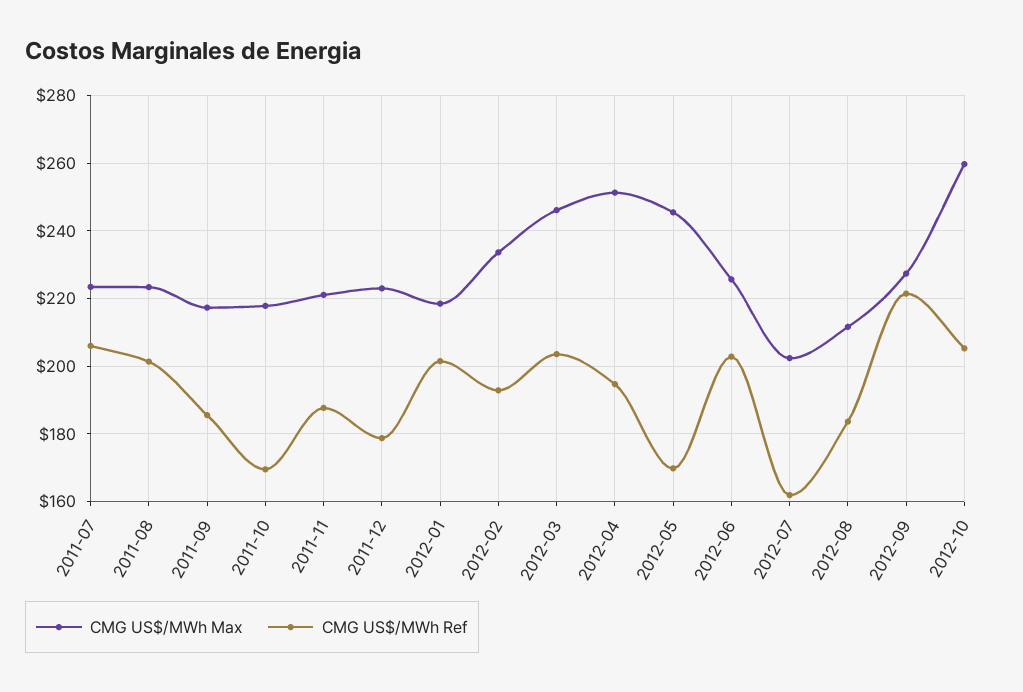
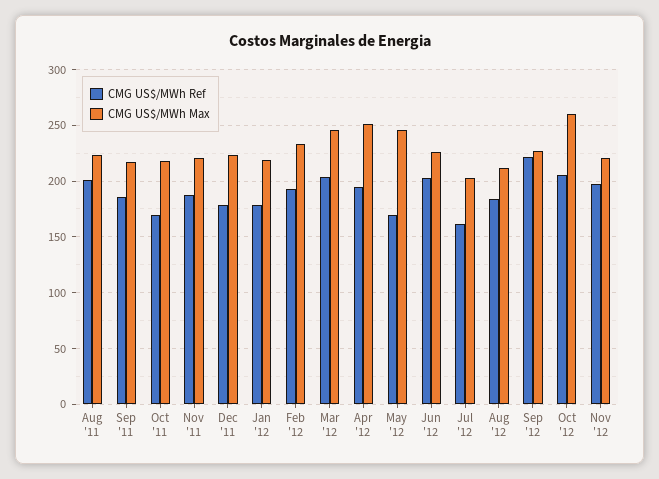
CMG US$/MWh Max, 2011-07: 224 -> none
CMG US$/MWh Ref, 2011-07: 206 -> none
CMG US$/MWh Ref, 2012-01: 202 -> 180
CMG US$/MWh Ref, Nov '12: none -> 200
CMG US$/MWh Max, Nov '12: none -> 220

